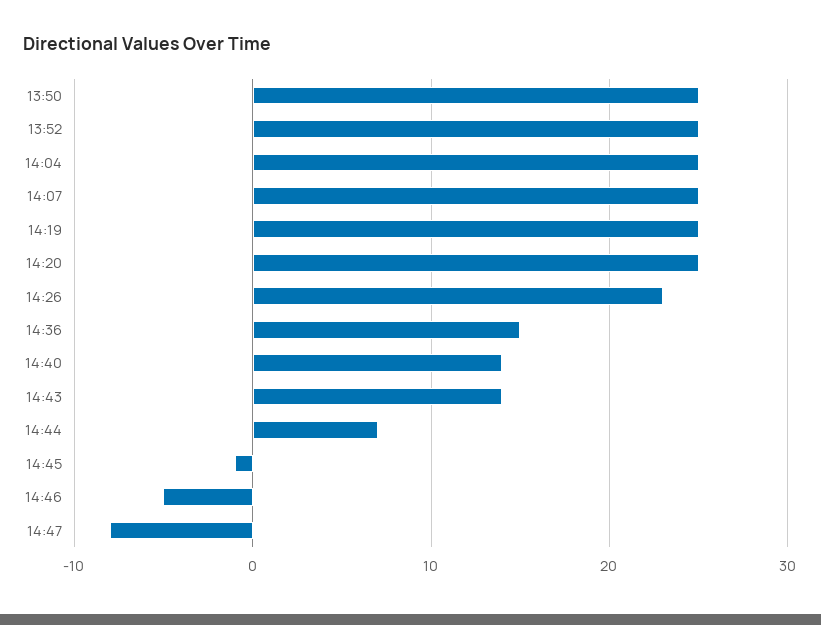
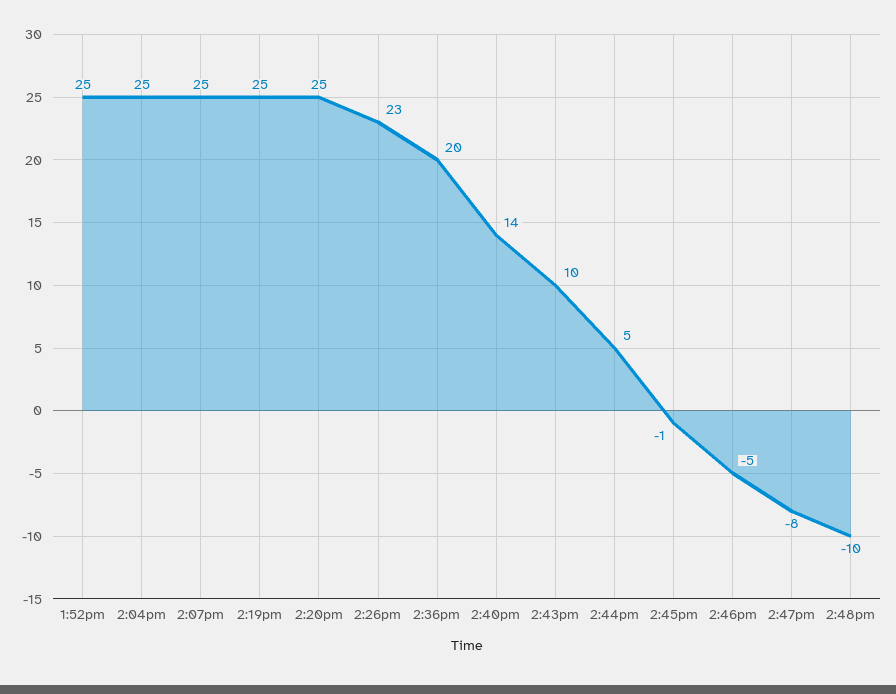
13:50: 25 -> none
14:36: 15 -> 20
14:43: 14 -> 10
14:44: 7 -> 5
2:48pm: none -> -10

